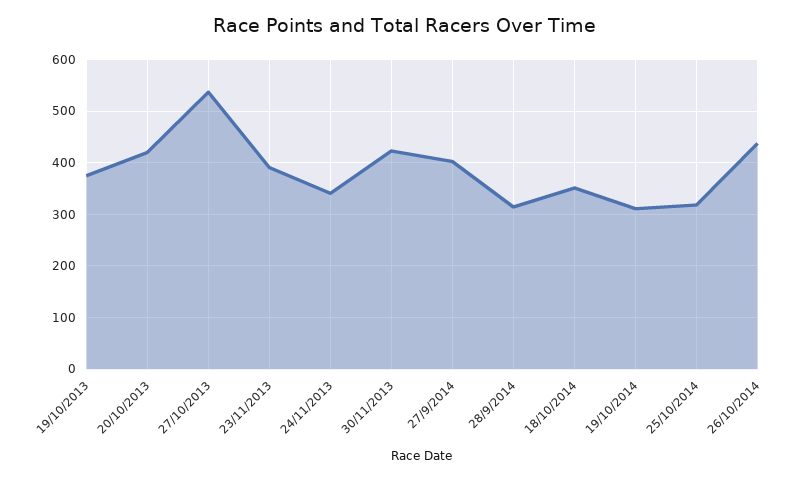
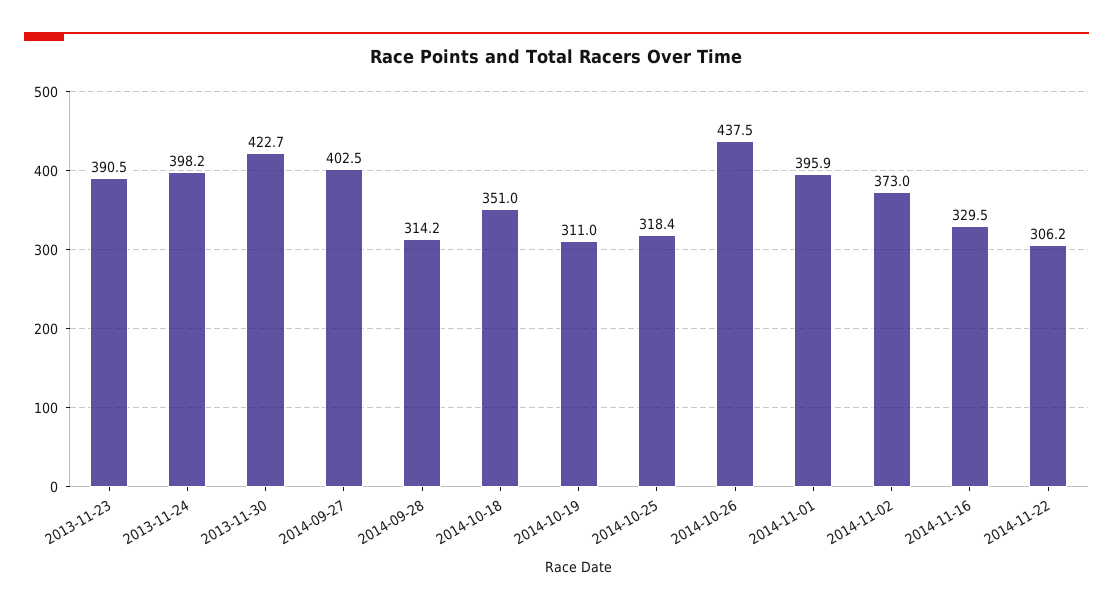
19/10/2013: 380 -> none
20/10/2013: 420 -> none
27/10/2013: 540 -> none
24/11/2013: 340 -> 398.2
2014-11-01: none -> 395.9
2014-11-02: none -> 373
2014-11-16: none -> 329.5
2014-11-22: none -> 306.2

